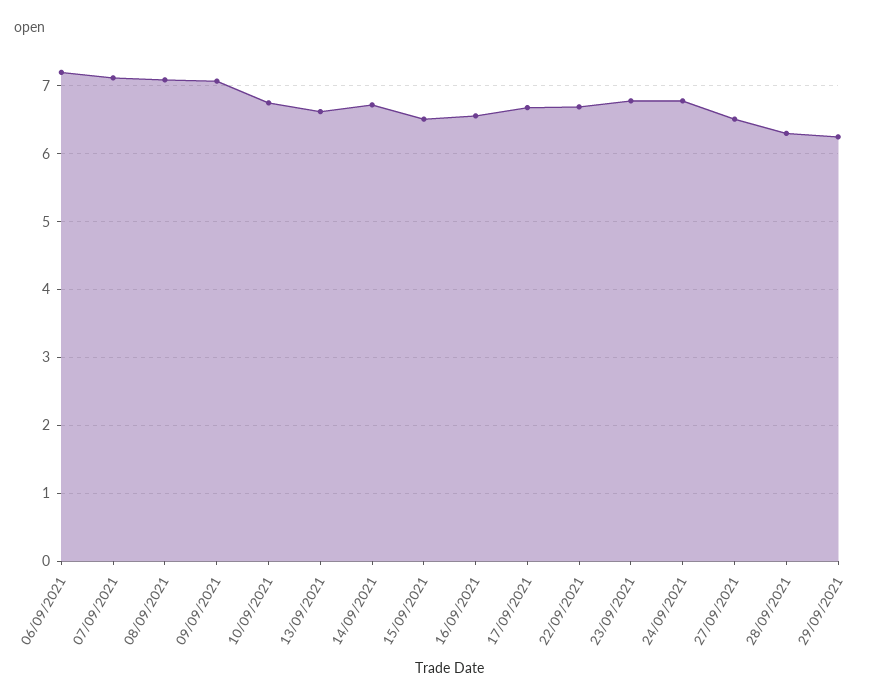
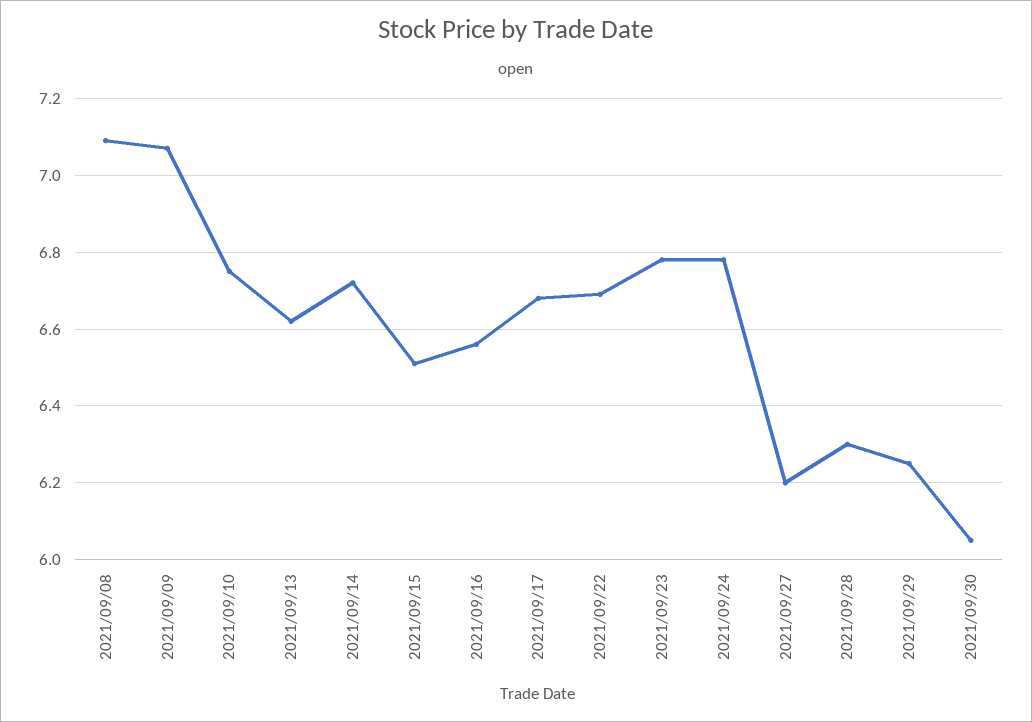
06/09/2021: 7.2 -> none
07/09/2021: 7.1 -> none
27/09/2021: 6.5 -> 6.2
2021/09/30: none -> 6.05

